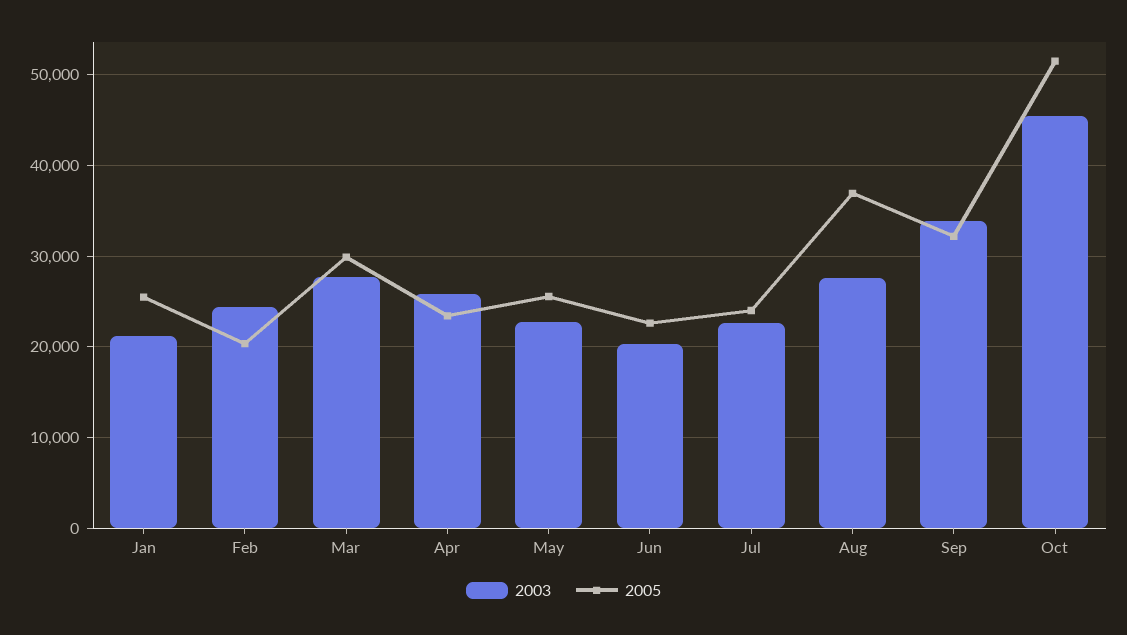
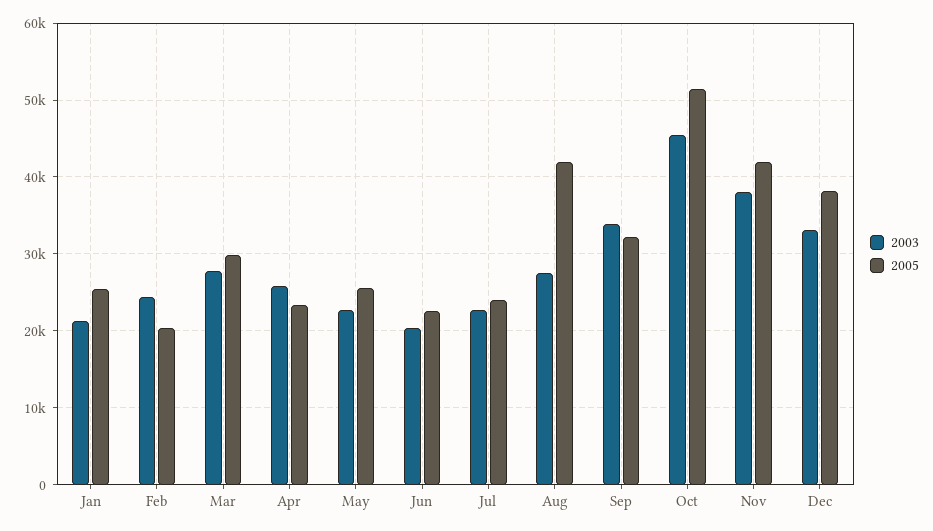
2005, Aug: 37000 -> 42000
2003, Nov: none -> 38000
2005, Nov: none -> 42000
2003, Dec: none -> 33000
2005, Dec: none -> 38000

